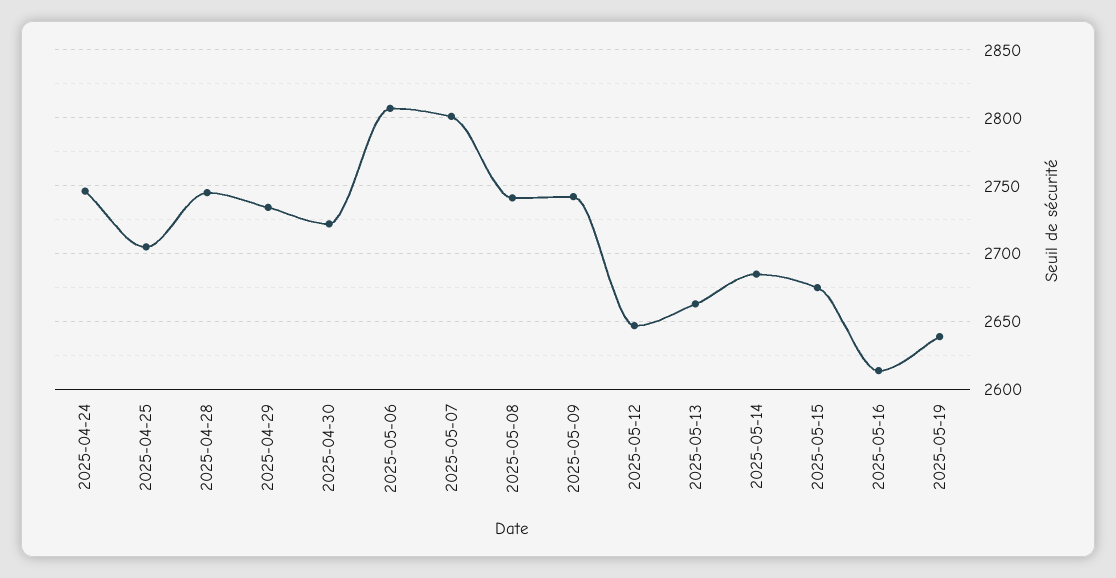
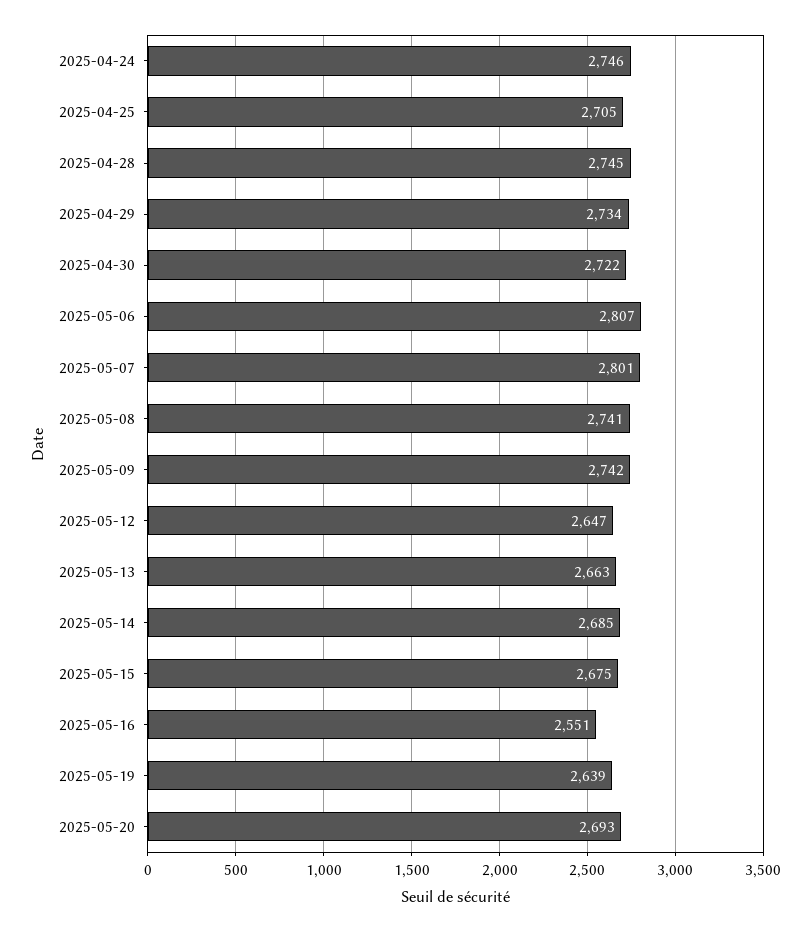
2025-05-16: 2615 -> 2551
2025-05-20: none -> 2693

